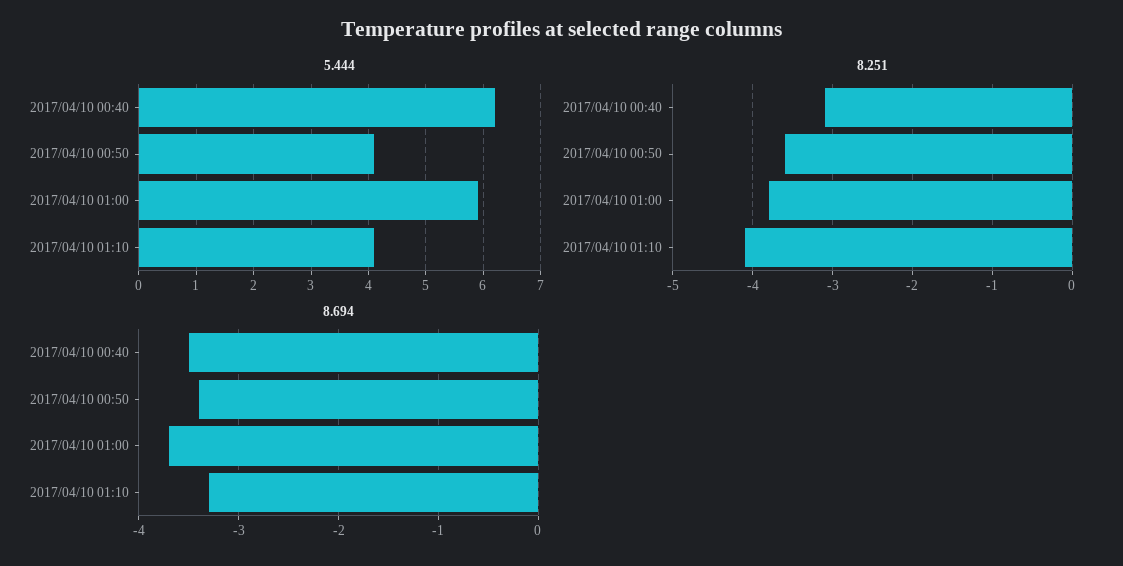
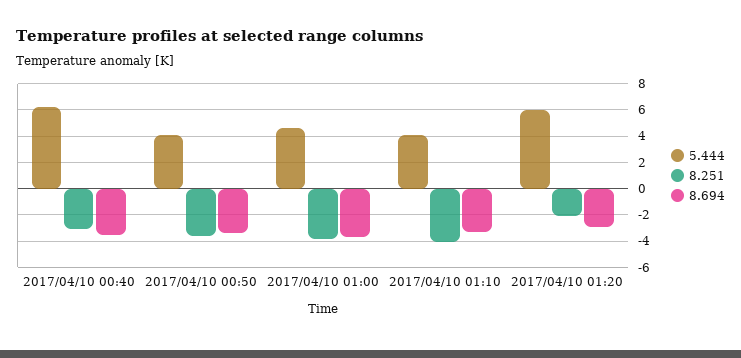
5.444, 2017/04/10 01:00: 6 -> 4.5
5.444, 2017/04/10 01:20: none -> 6
8.251, 2017/04/10 01:20: none -> -2
8.694, 2017/04/10 01:20: none -> -3

